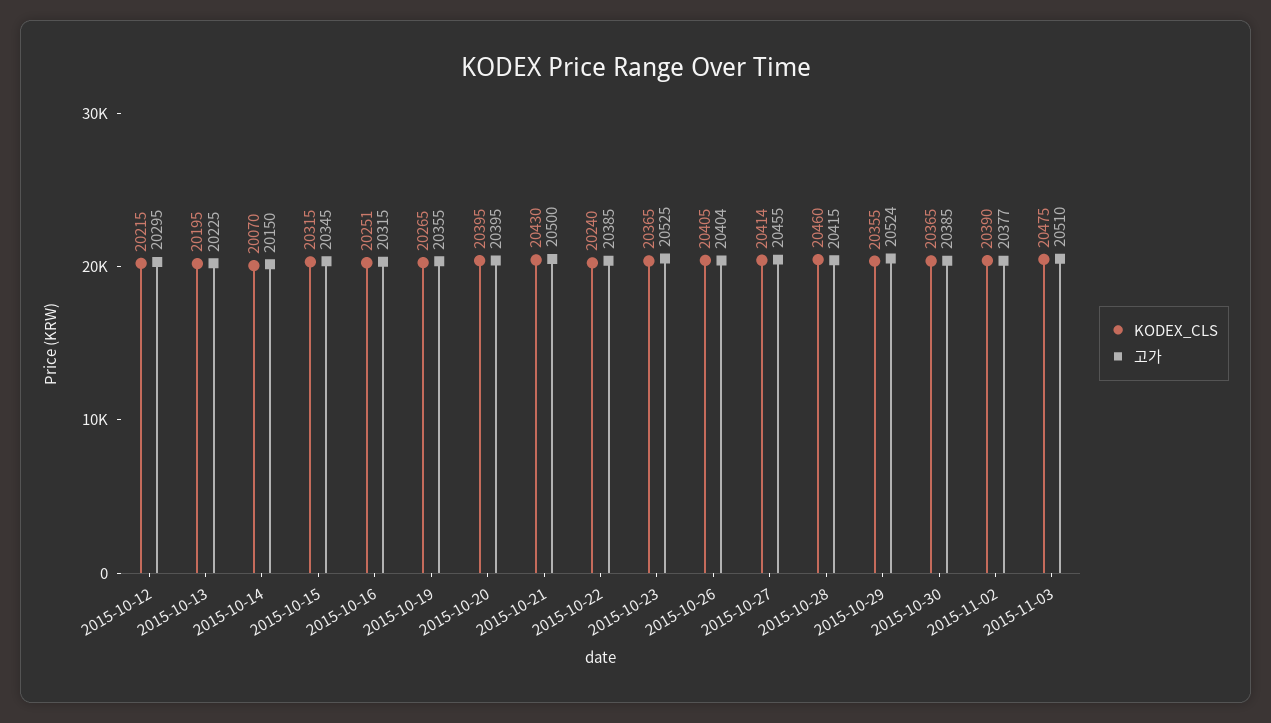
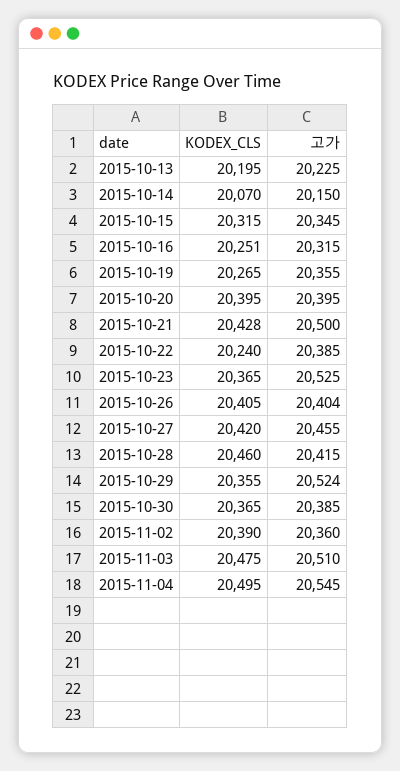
KODEX_CLS, 2015-10-12: 20215 -> none
고가, 2015-10-12: 20295 -> none
KODEX_CLS, 2015-10-21: 20430 -> 20428
KODEX_CLS, 2015-10-27: 20414 -> 20420
고가, 2015-11-02: 20377 -> 20360
KODEX_CLS, 2015-11-04: none -> 20495
고가, 2015-11-04: none -> 20545

